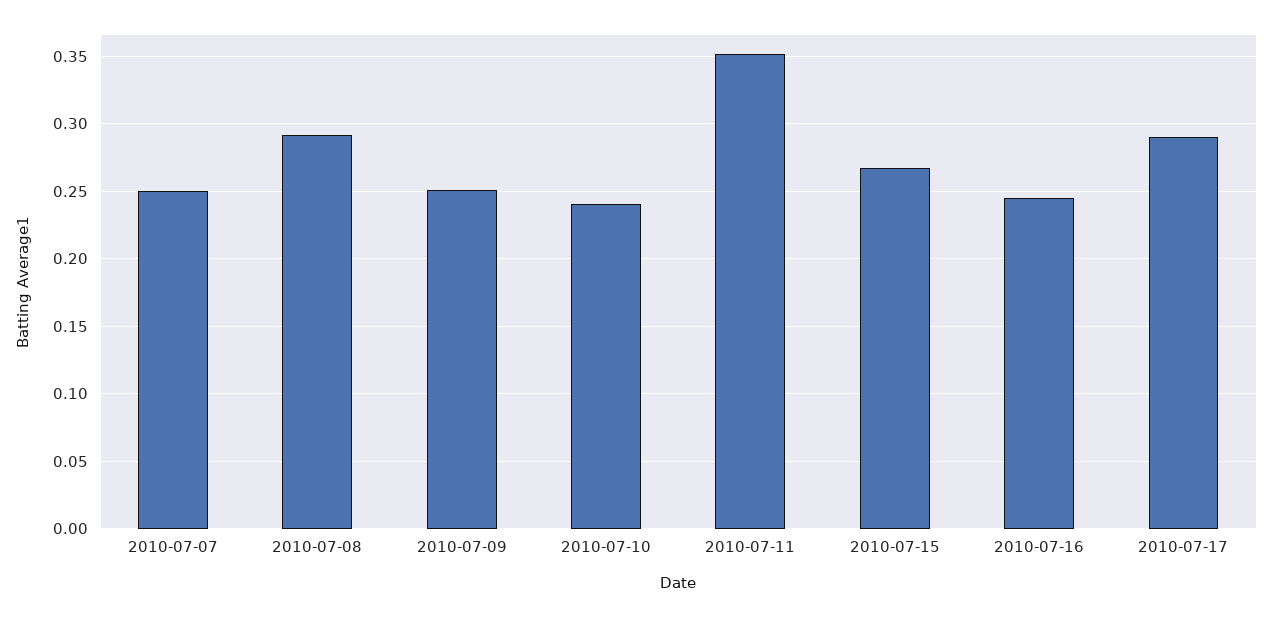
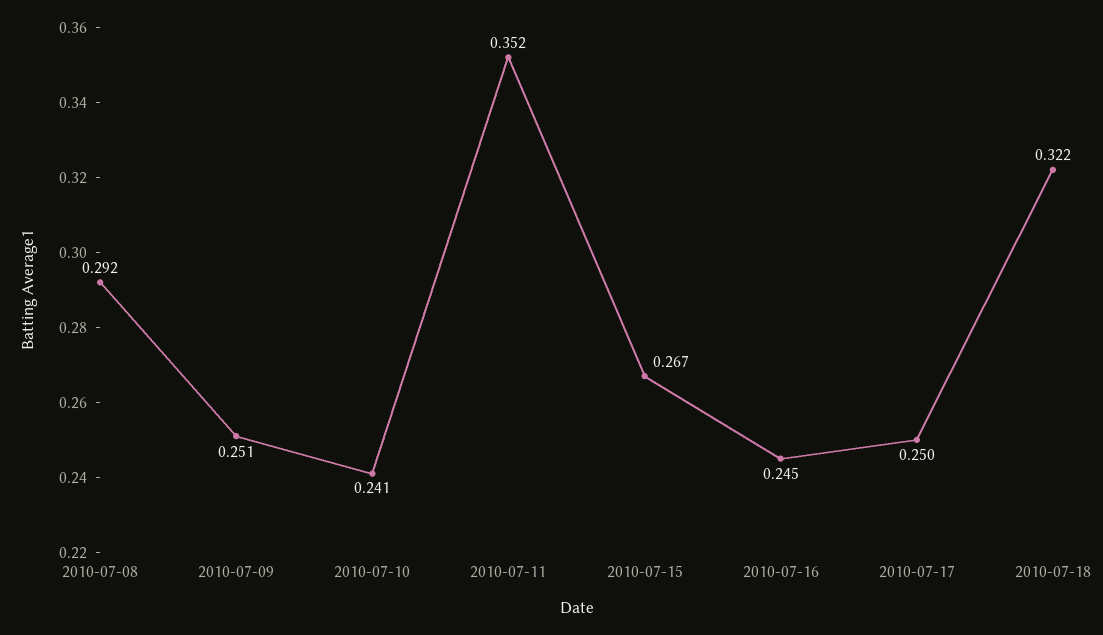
2010-07-07: 0.25 -> none
2010-07-17: 0.29 -> 0.25
2010-07-18: none -> 0.322

